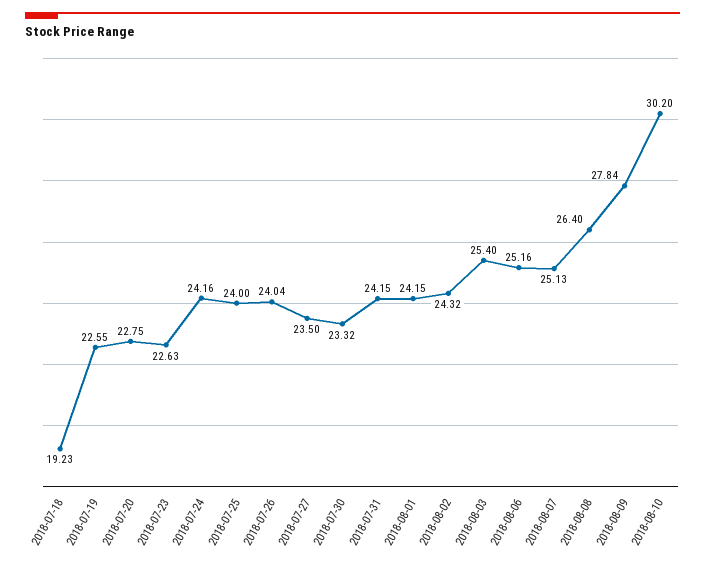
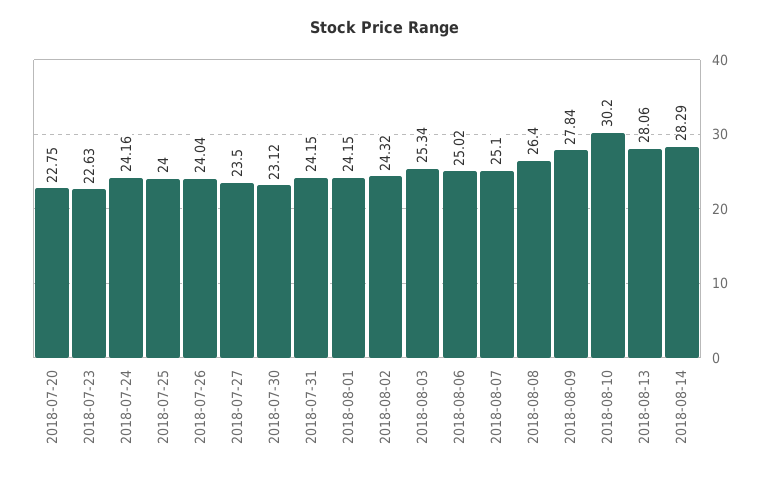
2018-07-18: 19.23 -> none
2018-07-19: 22.55 -> none
2018-07-30: 23.32 -> 23.12
2018-08-03: 25.4 -> 25.34
2018-08-06: 25.16 -> 25.02
2018-08-07: 25.13 -> 25.1
2018-08-13: none -> 28.06
2018-08-14: none -> 28.29

